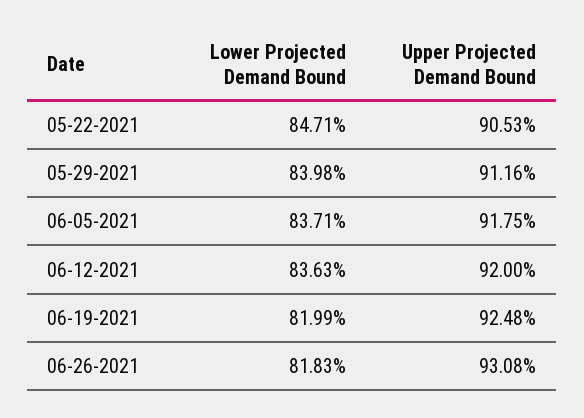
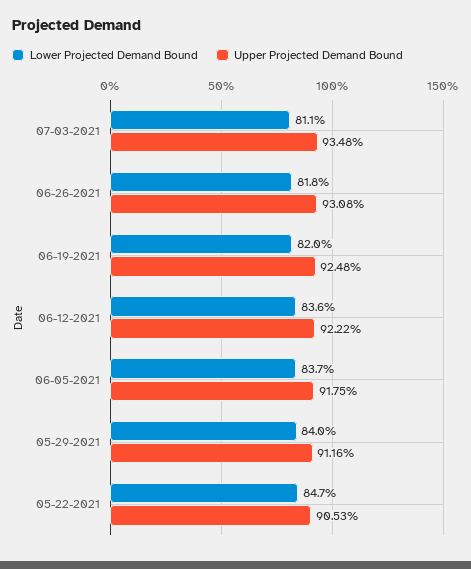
Upper Projected Demand Bound, 06-12-2021: 92 -> 92.22
Lower Projected Demand Bound, 07-03-2021: none -> 81.1
Upper Projected Demand Bound, 07-03-2021: none -> 93.48

